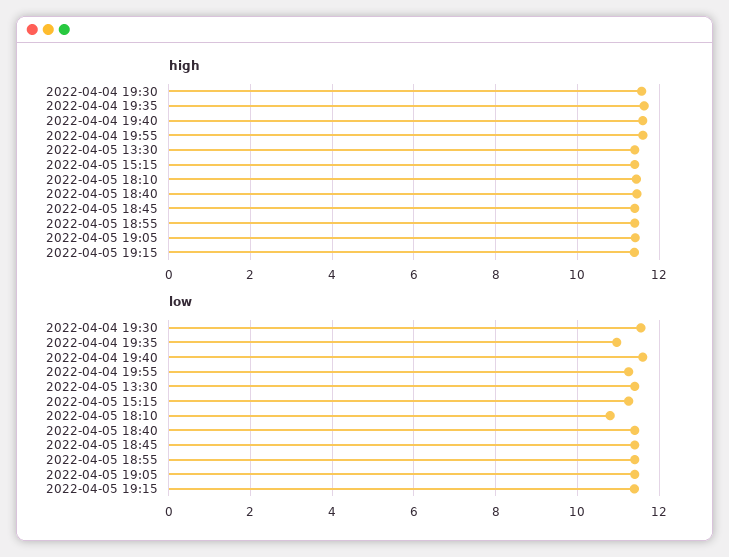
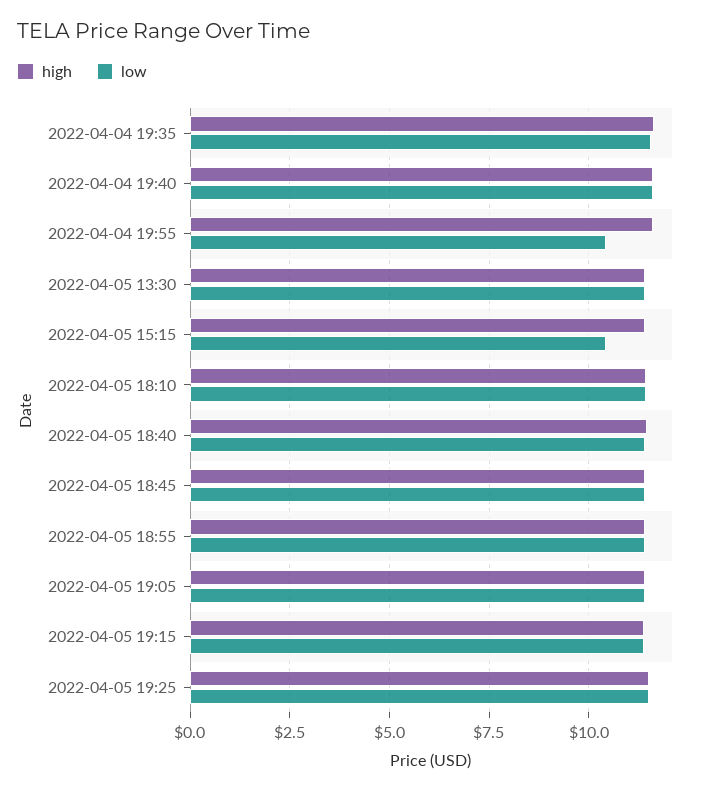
high, 2022-04-04 19:30: 11.6 -> none
low, 2022-04-04 19:30: 11.6 -> none
low, 2022-04-04 19:35: 11 -> 11.5
low, 2022-04-04 19:55: 11.2 -> 10.5
low, 2022-04-05 15:15: 11.2 -> 10.5
low, 2022-04-05 18:10: 10.8 -> 11.5
high, 2022-04-05 19:25: none -> 11.5
low, 2022-04-05 19:25: none -> 11.5

